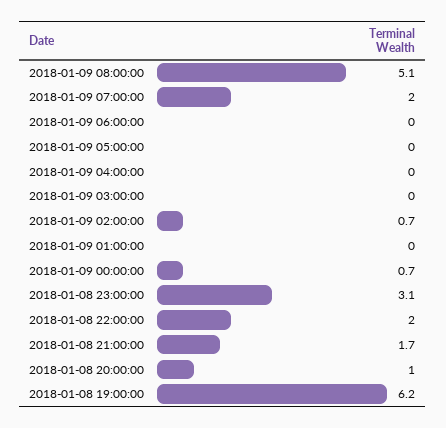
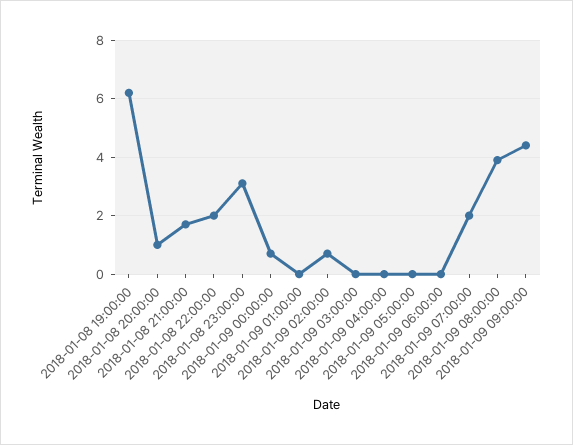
2018-01-09 08:00:00: 5.1 -> 4
2018-01-09 09:00:00: none -> 4.5

